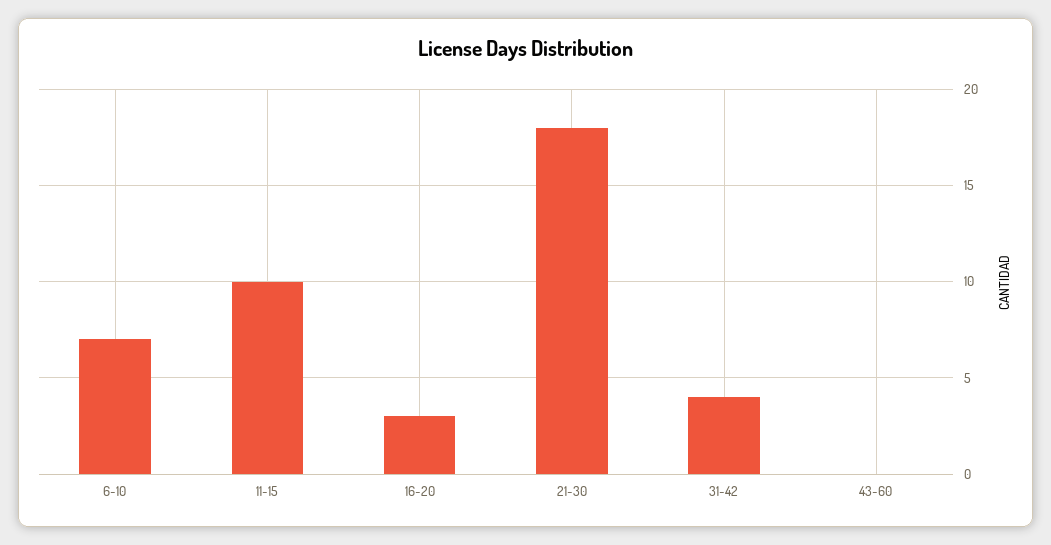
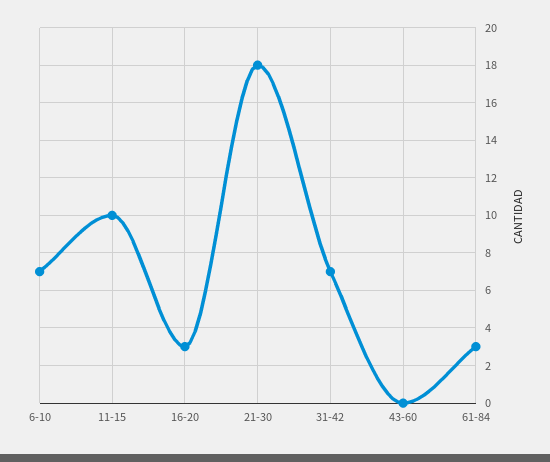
31-42: 4 -> 7
61-84: none -> 3

